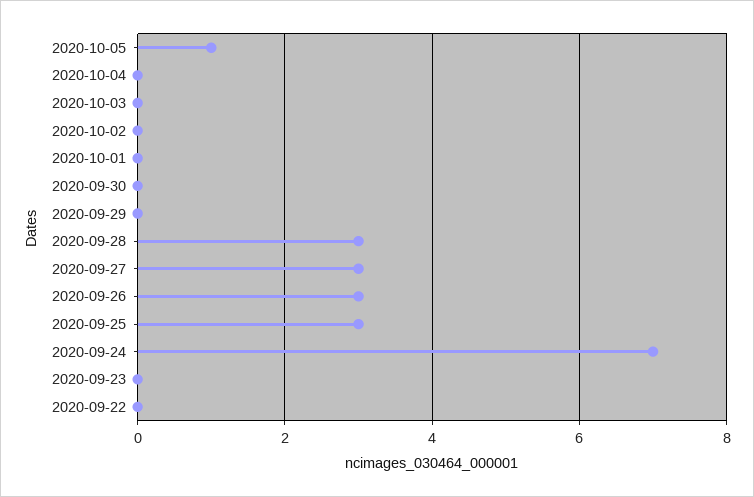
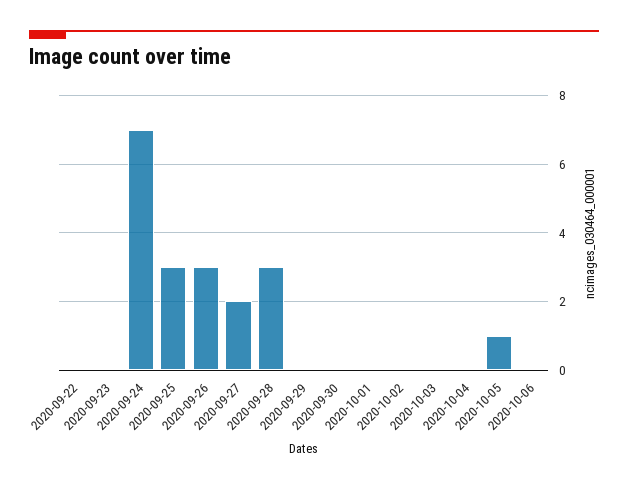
2020-09-27: 3 -> 2
2020-10-06: none -> 0

